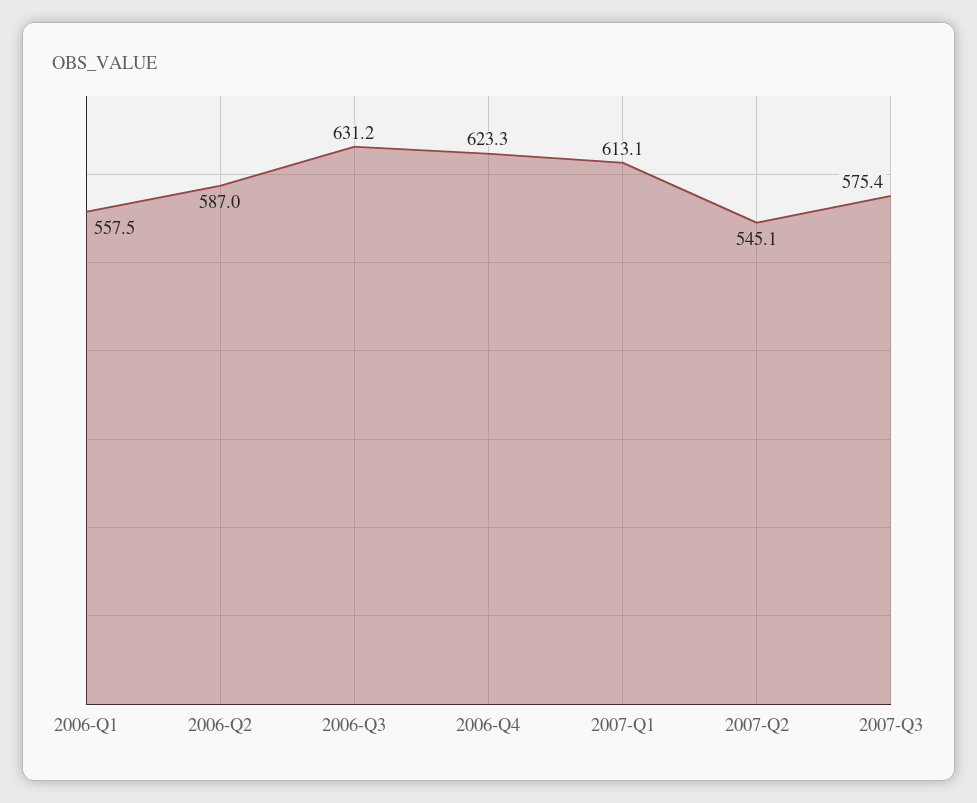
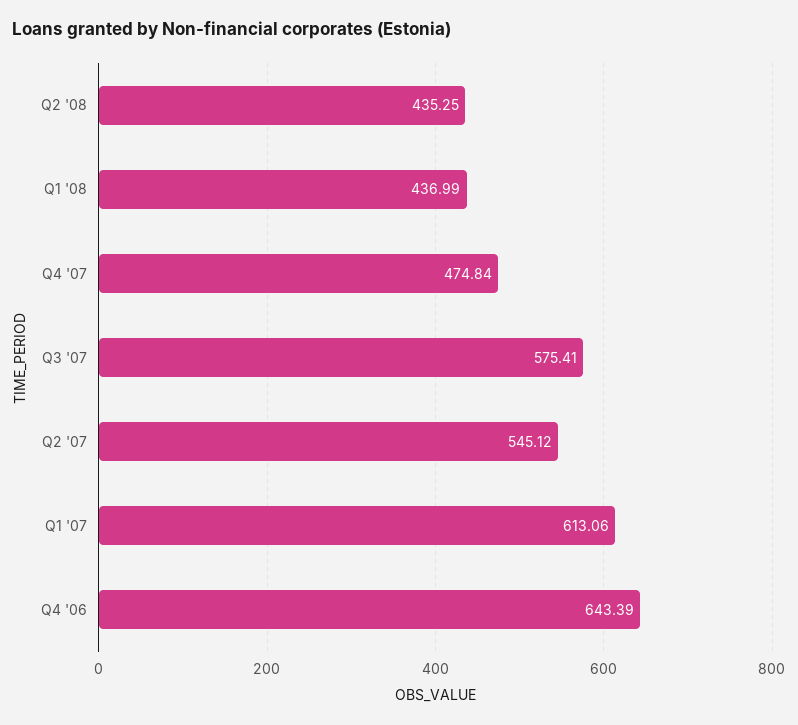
2006-Q1: 557.5 -> none
2006-Q2: 587 -> none
2006-Q3: 631.2 -> none
2006-Q4: 623.3 -> 643.39
Q2 '08: none -> 435.25
Q1 '08: none -> 436.99
Q4 '07: none -> 474.84

